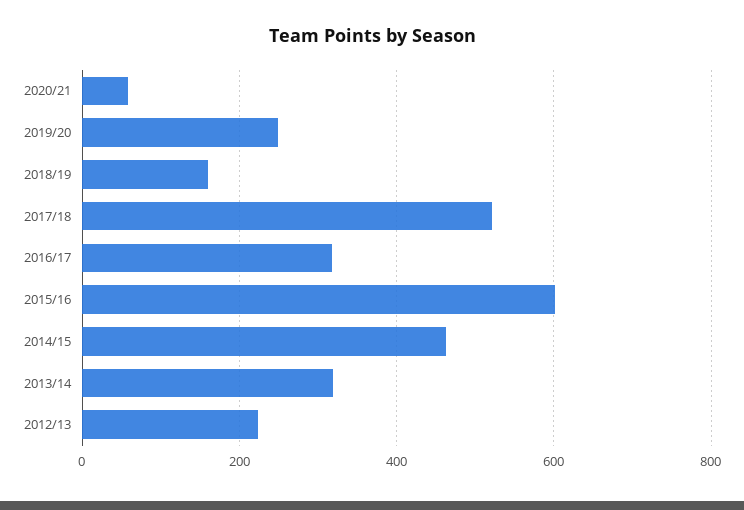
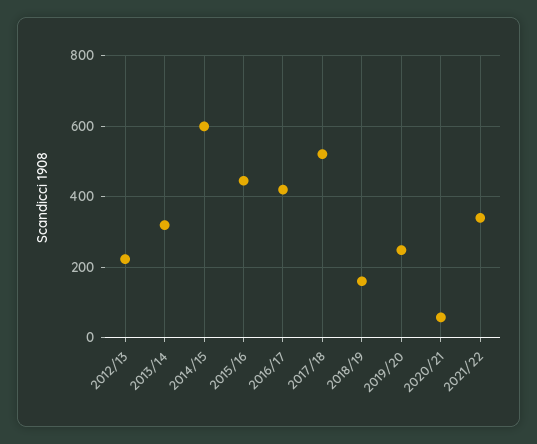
2016/17: 320 -> 420
2015/16: 600 -> 440
2014/15: 460 -> 600
2021/22: none -> 340

